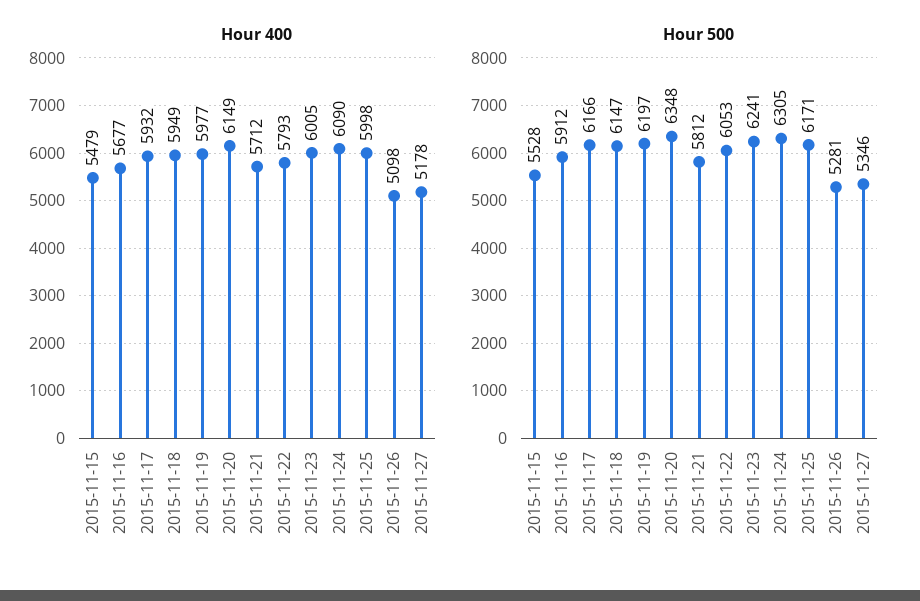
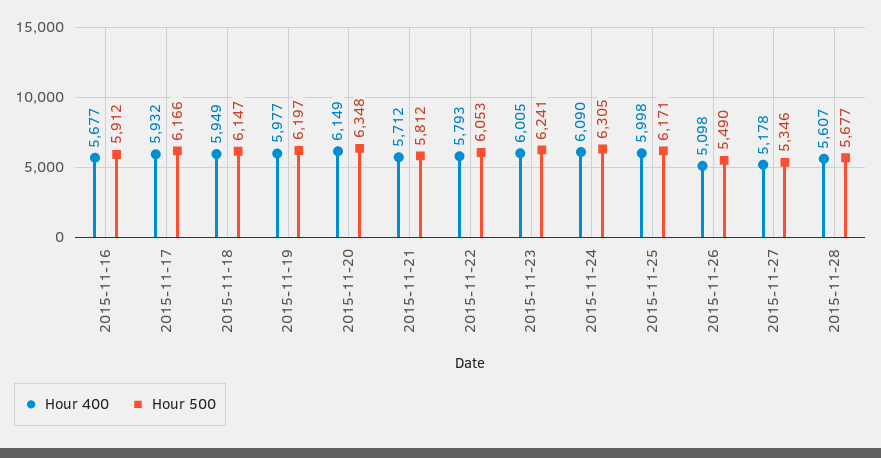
Hour 400, 2015-11-15: 5479 -> none
Hour 500, 2015-11-15: 5528 -> none
Hour 500, 2015-11-26: 5281 -> 5490
Hour 400, 2015-11-28: none -> 5607
Hour 500, 2015-11-28: none -> 5677

